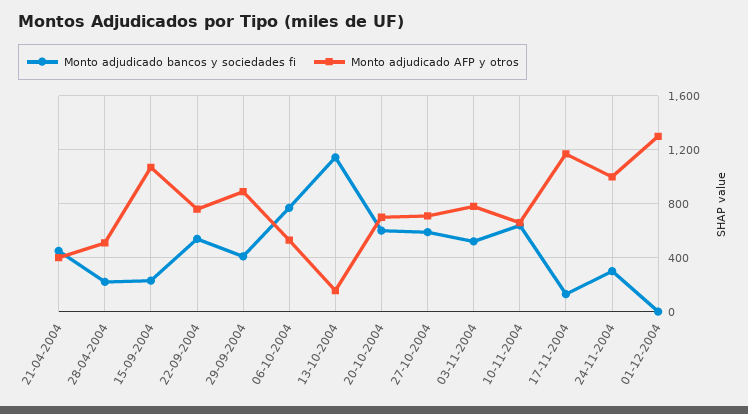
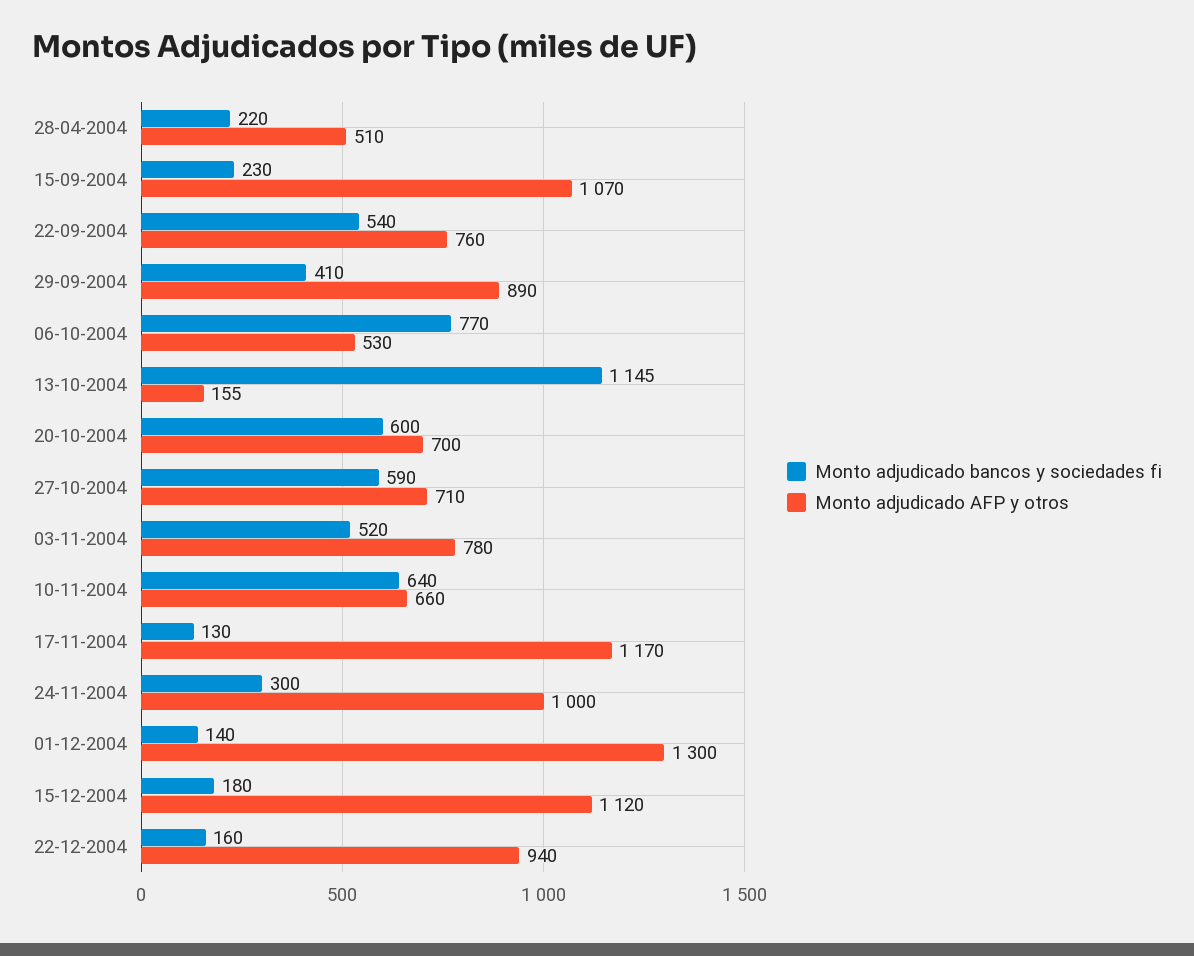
Monto adjudicado bancos y sociedades fi, 21-04-2004: 450 -> none
Monto adjudicado AFP y otros, 21-04-2004: 400 -> none
Monto adjudicado bancos y sociedades fi, 01-12-2004: 0 -> 140
Monto adjudicado bancos y sociedades fi, 15-12-2004: none -> 180
Monto adjudicado AFP y otros, 15-12-2004: none -> 1120
Monto adjudicado bancos y sociedades fi, 22-12-2004: none -> 160
Monto adjudicado AFP y otros, 22-12-2004: none -> 940

